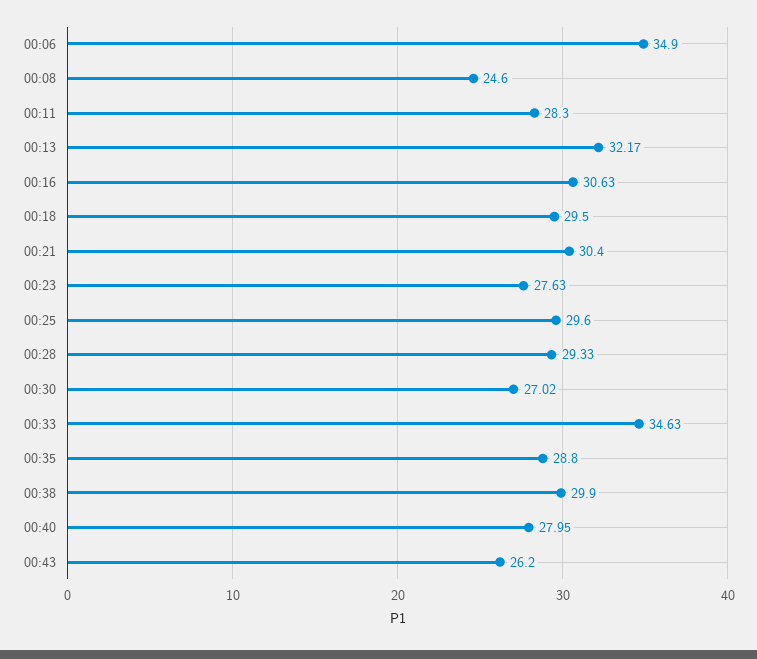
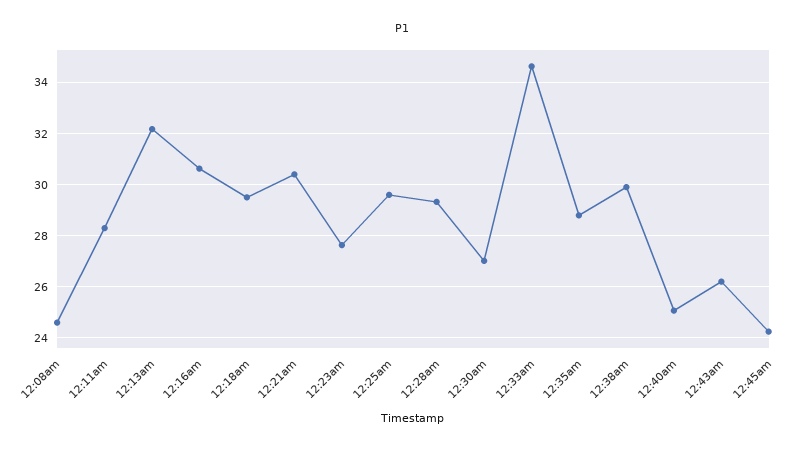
00:06: 34.9 -> none
00:40: 27.95 -> 25
12:45am: none -> 24.25

